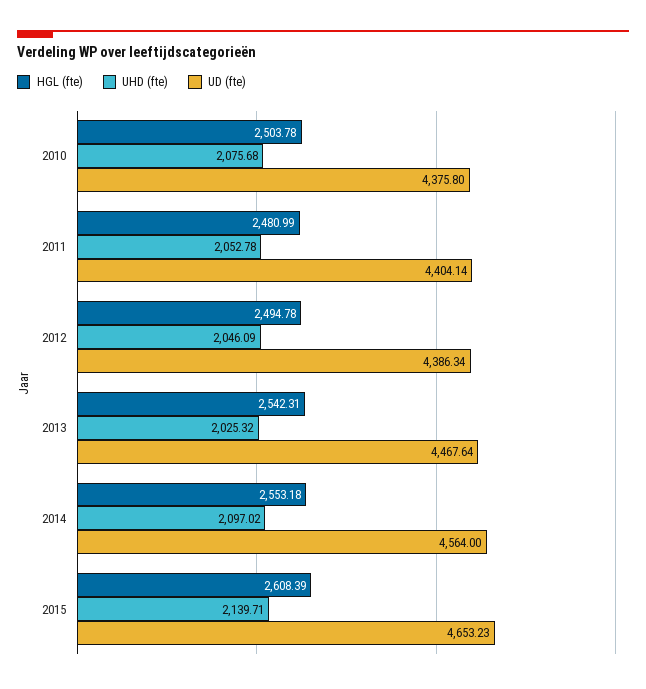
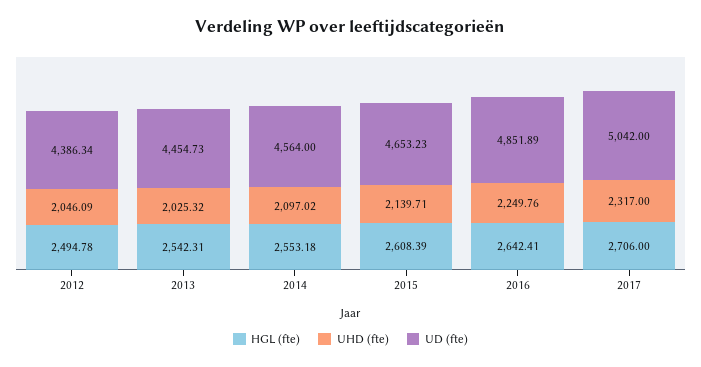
HGL (fte), 2010: 2503.78 -> none
UHD (fte), 2010: 2075.68 -> none
UD (fte), 2010: 4375.8 -> none
HGL (fte), 2011: 2480.99 -> none
UHD (fte), 2011: 2052.78 -> none
UD (fte), 2011: 4404.14 -> none
UD (fte), 2013: 4467.64 -> 4454.73
HGL (fte), 2016: none -> 2642.41
UHD (fte), 2016: none -> 2249.76
UD (fte), 2016: none -> 4851.89
HGL (fte), 2017: none -> 2706
UHD (fte), 2017: none -> 2317
UD (fte), 2017: none -> 5042

